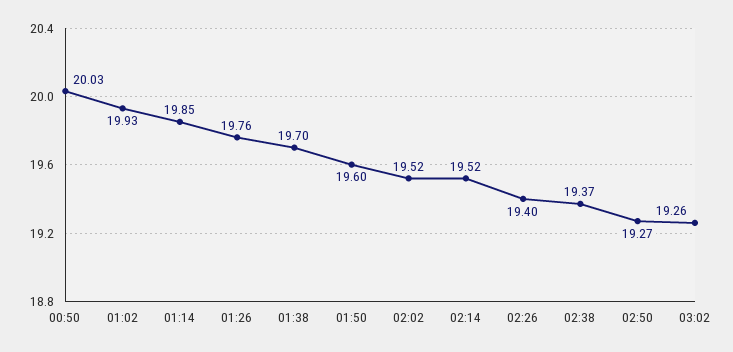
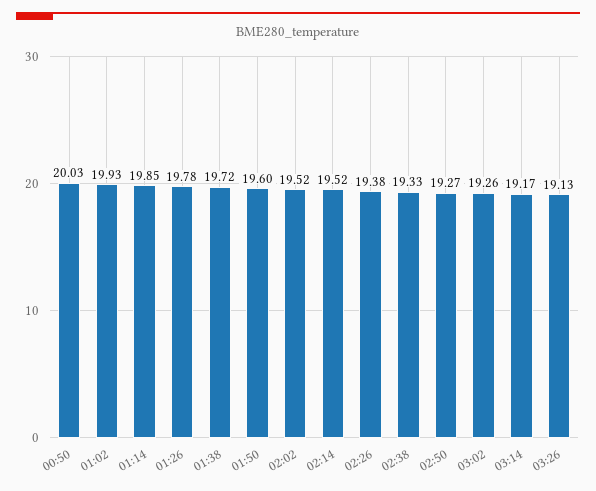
01:26: 19.76 -> 19.78
01:38: 19.7 -> 19.72
02:26: 19.4 -> 19.38
02:38: 19.37 -> 19.33
03:14: none -> 19.17
03:26: none -> 19.13

